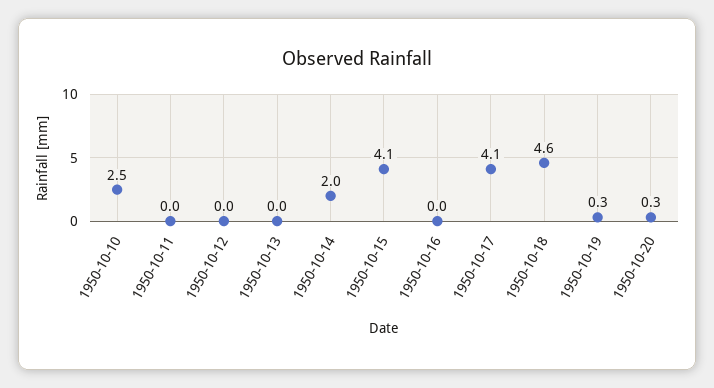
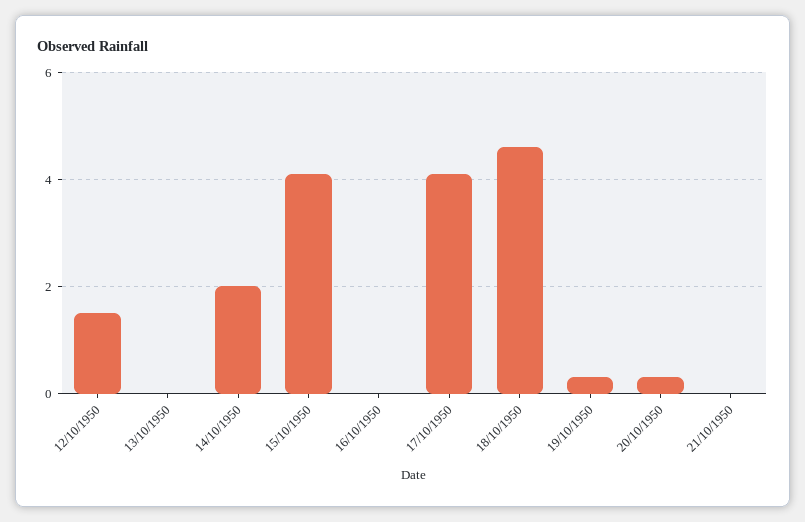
1950-10-10: 2.5 -> none
1950-10-11: 0 -> none
1950-10-12: 0 -> 1.5
21/10/1950: none -> 0

